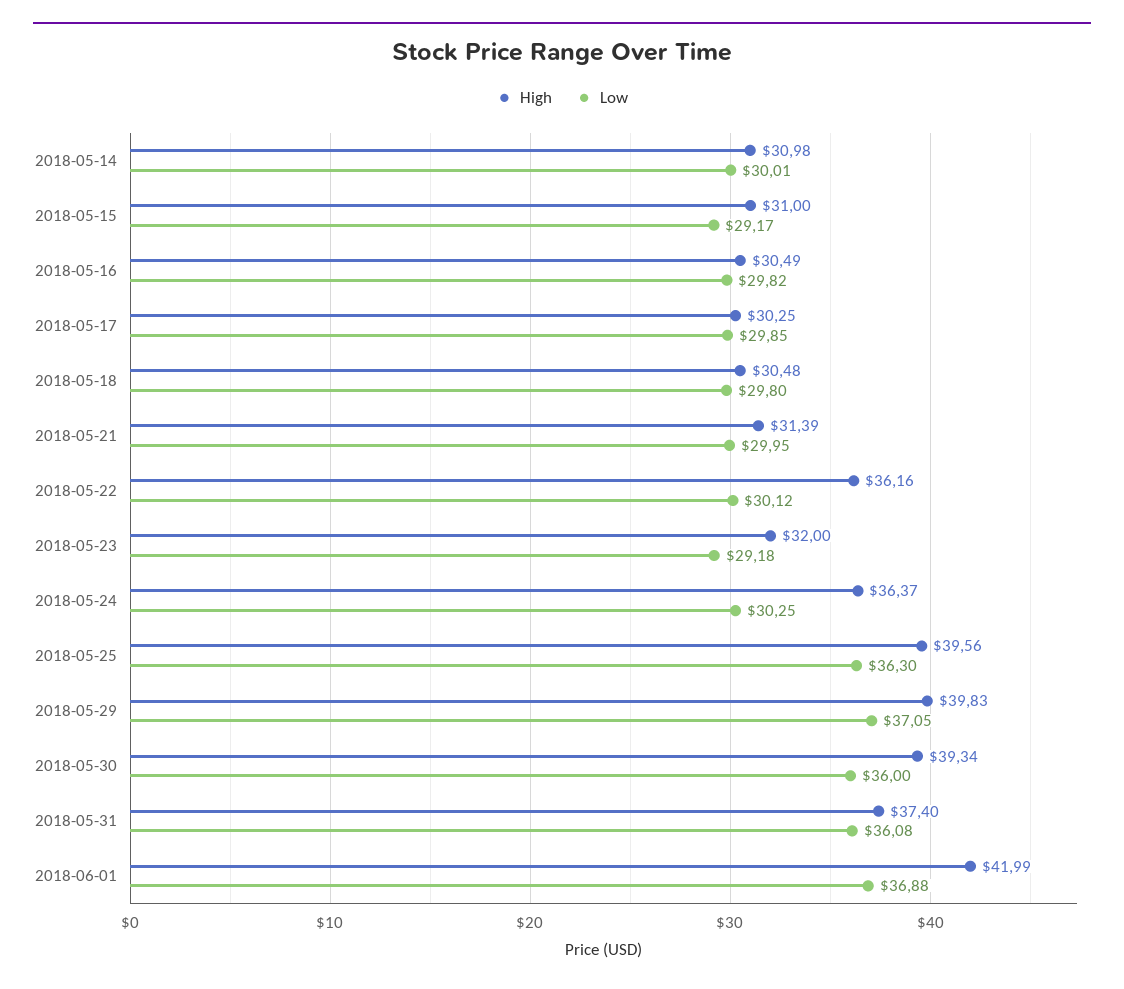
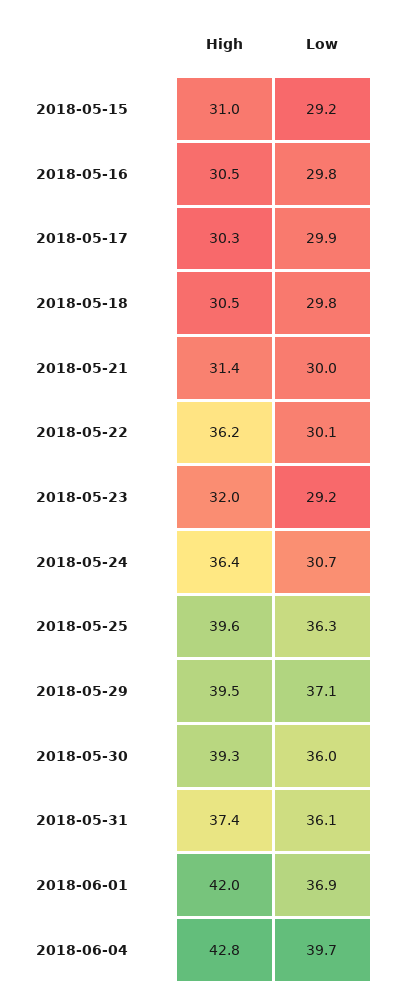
High, 2018-05-14: 30.98 -> none
Low, 2018-05-14: 30.01 -> none
Low, 2018-05-24: 30.25 -> 30.7
High, 2018-05-29: 39.83 -> 39.5
High, 2018-06-04: none -> 42.8
Low, 2018-06-04: none -> 39.7

